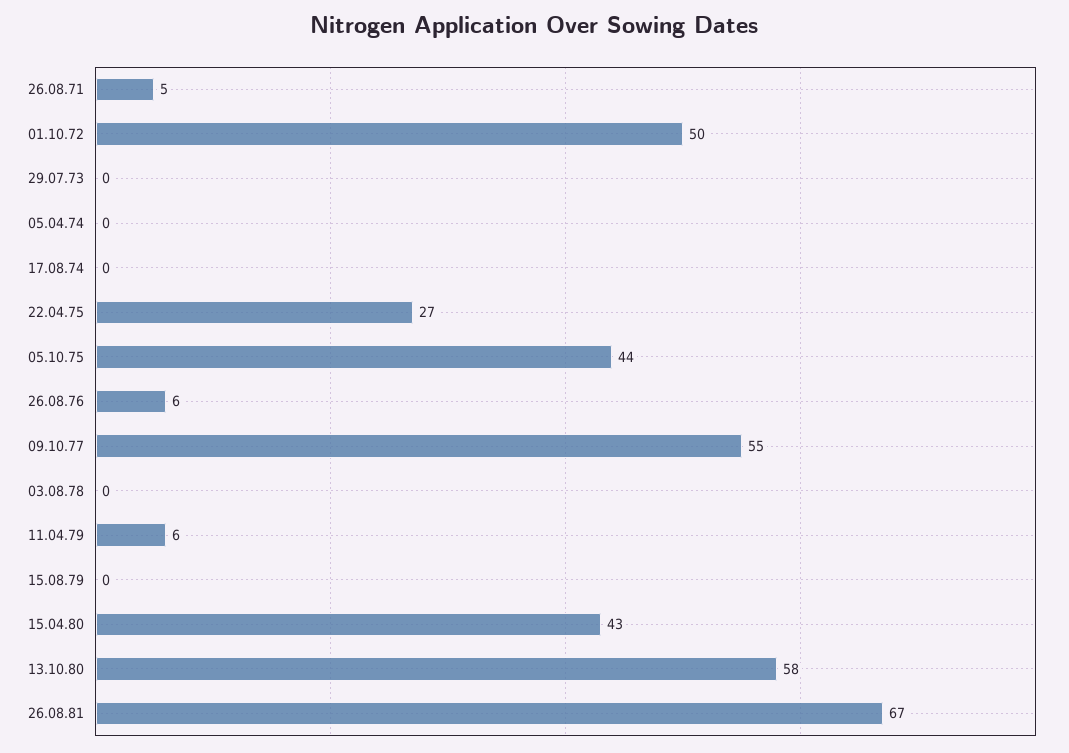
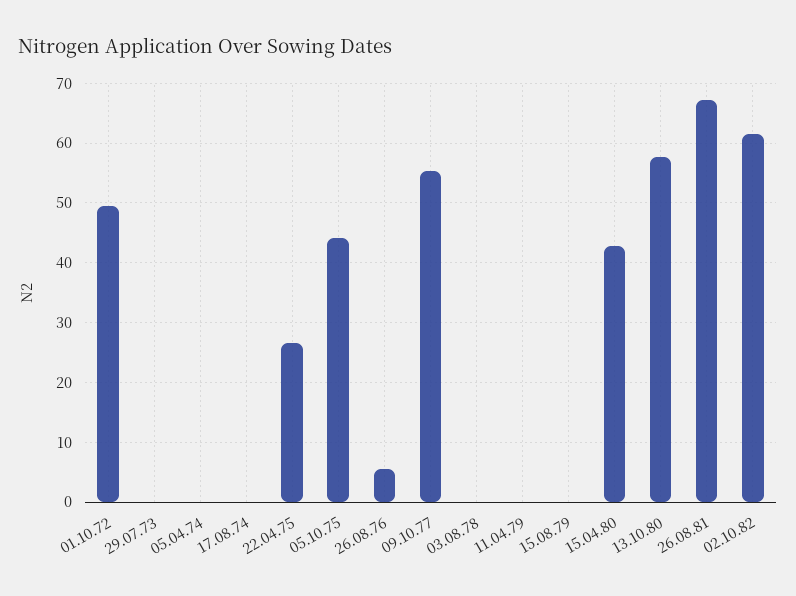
26.08.71: 5 -> none
11.04.79: 6 -> 0
02.10.82: none -> 62

